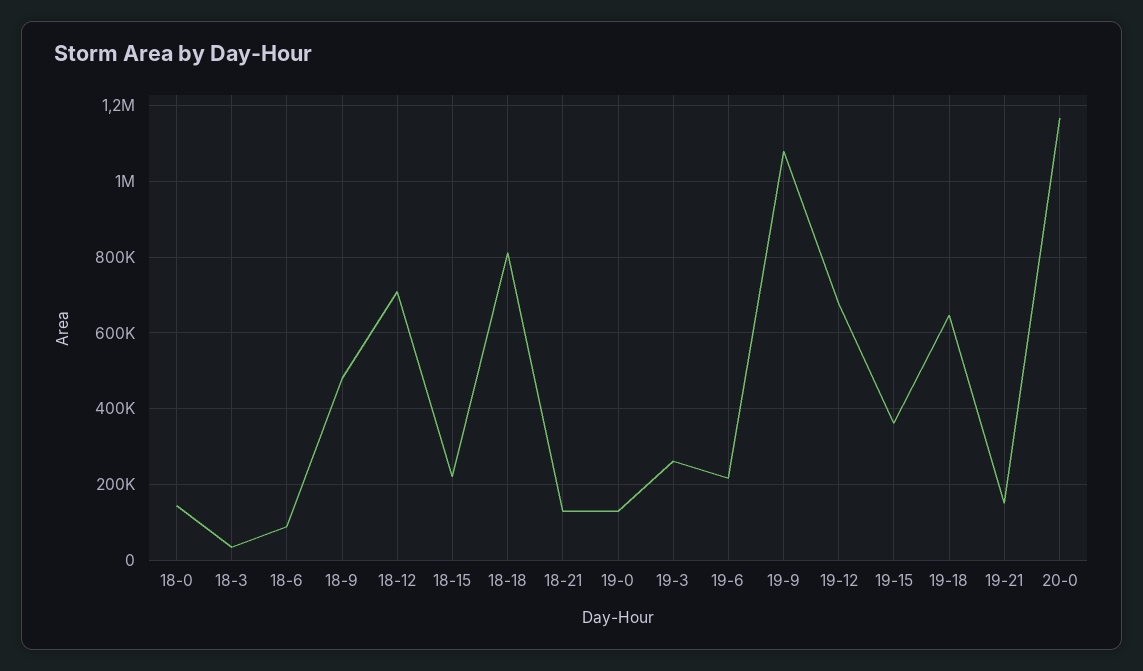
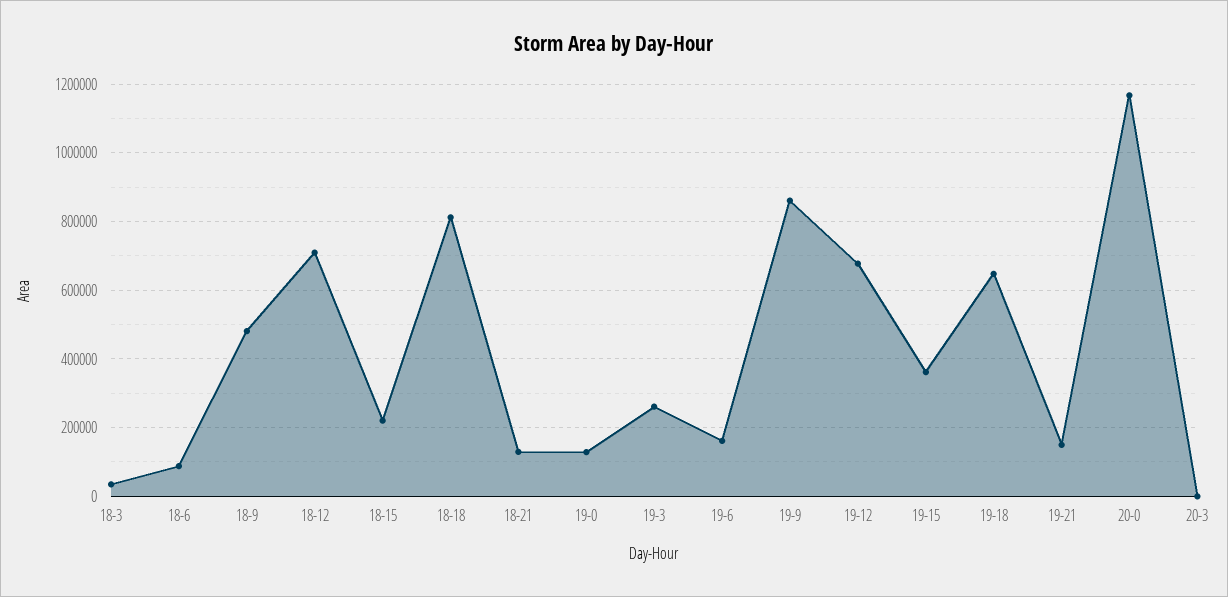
18-0: 140000 -> none
19-6: 220000 -> 160000
19-9: 1080000 -> 860000
20-3: none -> 0

